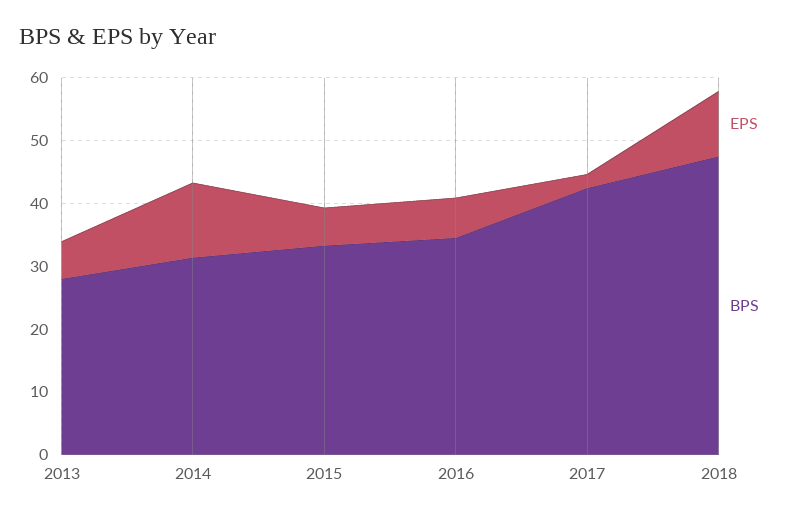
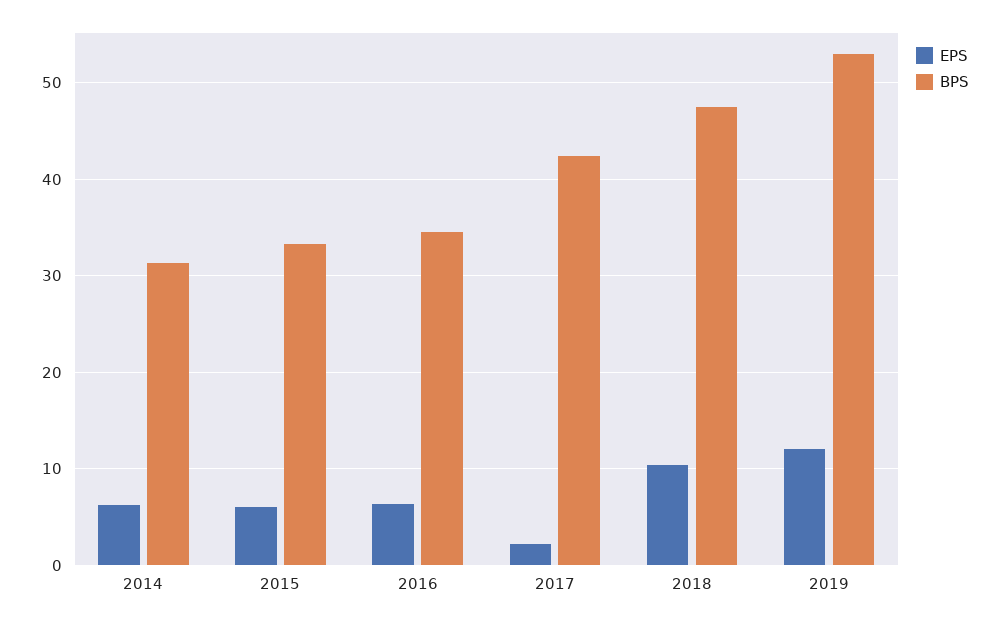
EPS, 2013: 6 -> none
BPS, 2013: 28 -> none
EPS, 2014: 12 -> 6
EPS, 2019: none -> 12
BPS, 2019: none -> 53

